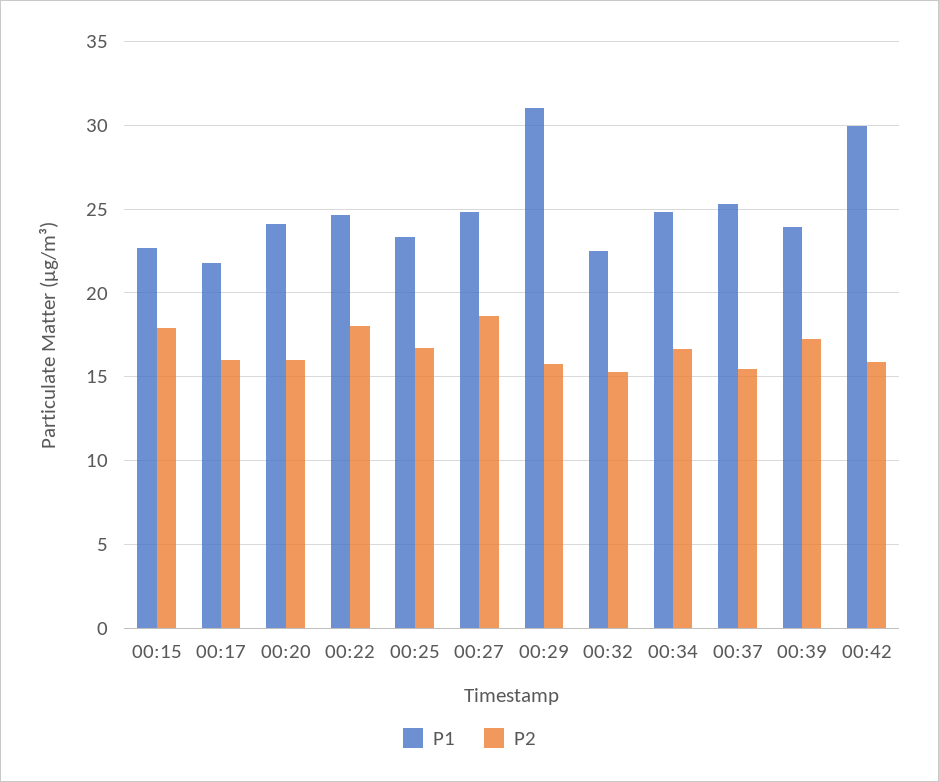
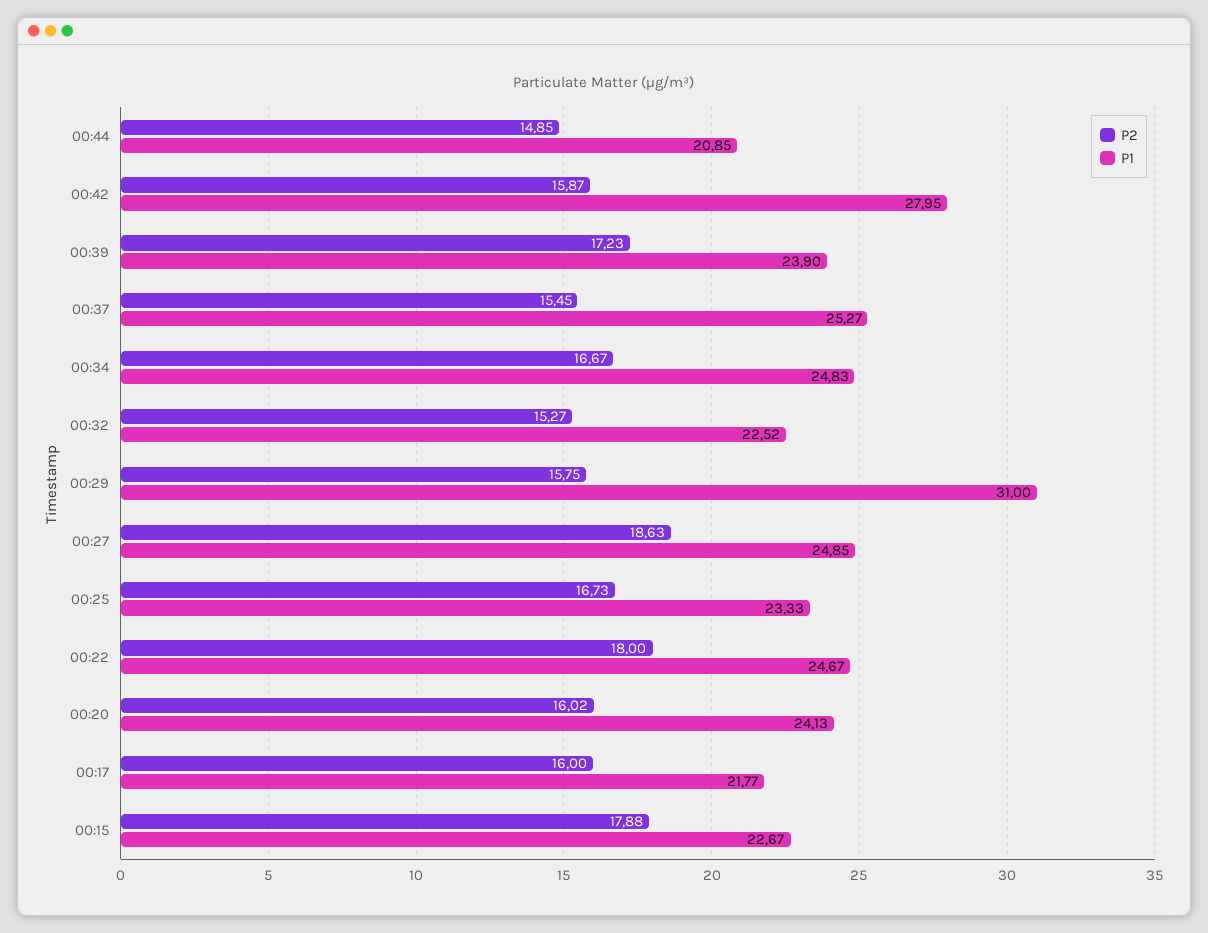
P1, 00:42: 30 -> 27.95
P2, 00:44: none -> 14.85
P1, 00:44: none -> 20.85

